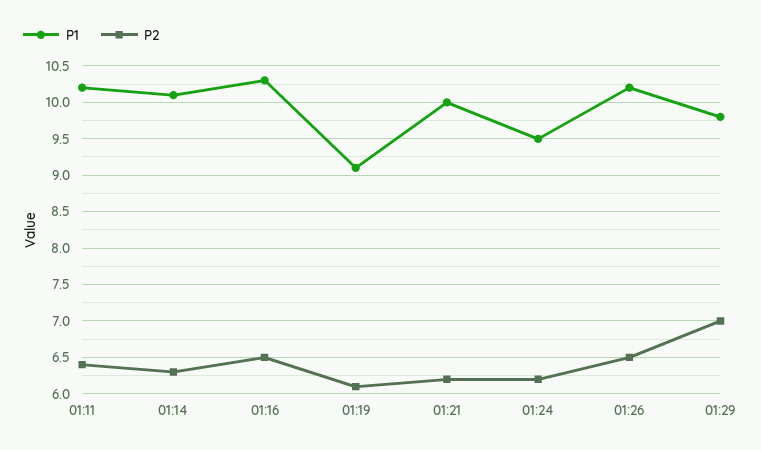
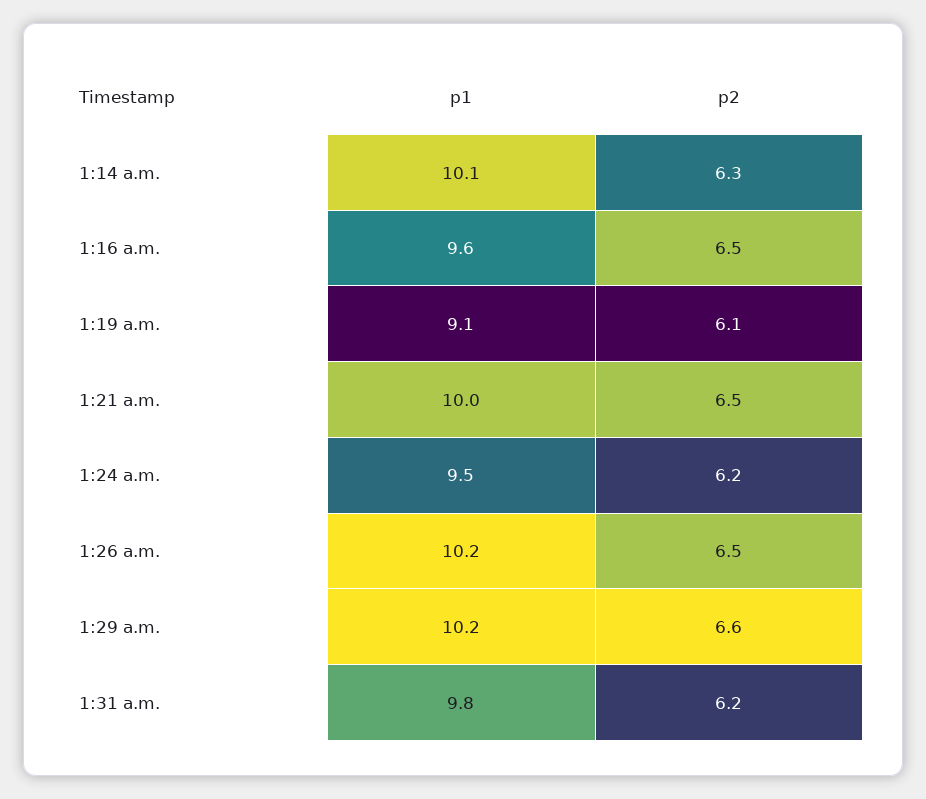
P1, 01:11: 10.2 -> none
P2, 01:11: 6.4 -> none
P1, 01:16: 10.3 -> 9.6
P2, 01:21: 6.2 -> 6.5
P1, 01:29: 9.8 -> 10.2
P2, 01:29: 7 -> 6.6
P1, 1:31 a.m.: none -> 9.8
P2, 1:31 a.m.: none -> 6.2

